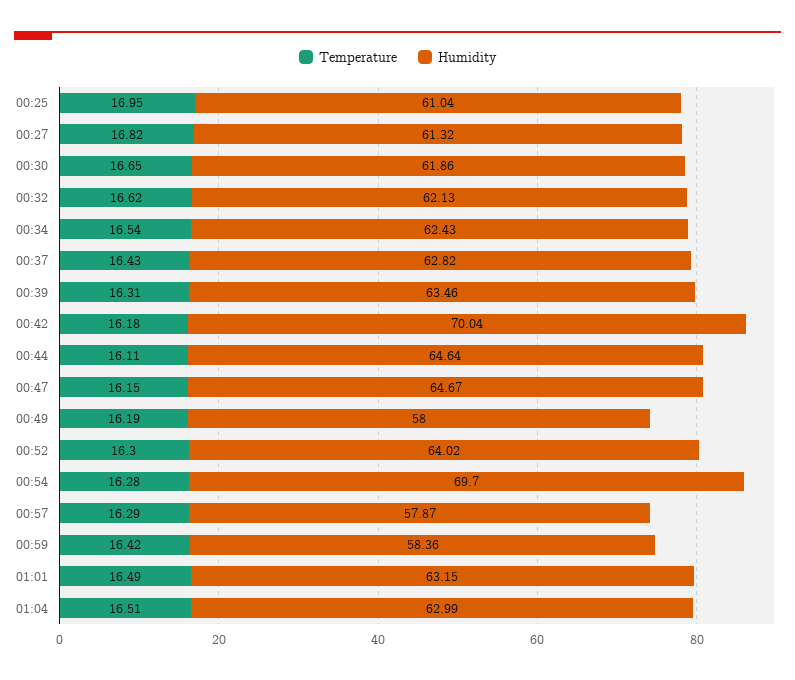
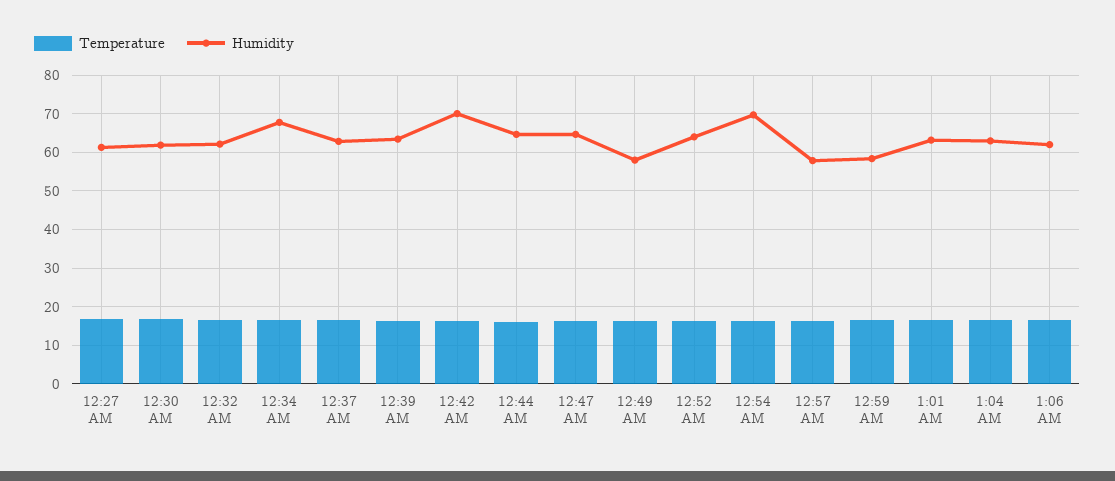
Temperature, 00:25: 16.95 -> none
Humidity, 00:25: 61.04 -> none
Humidity, 00:34: 62.43 -> 68
Temperature, 1:06 AM: none -> 16
Humidity, 1:06 AM: none -> 62

